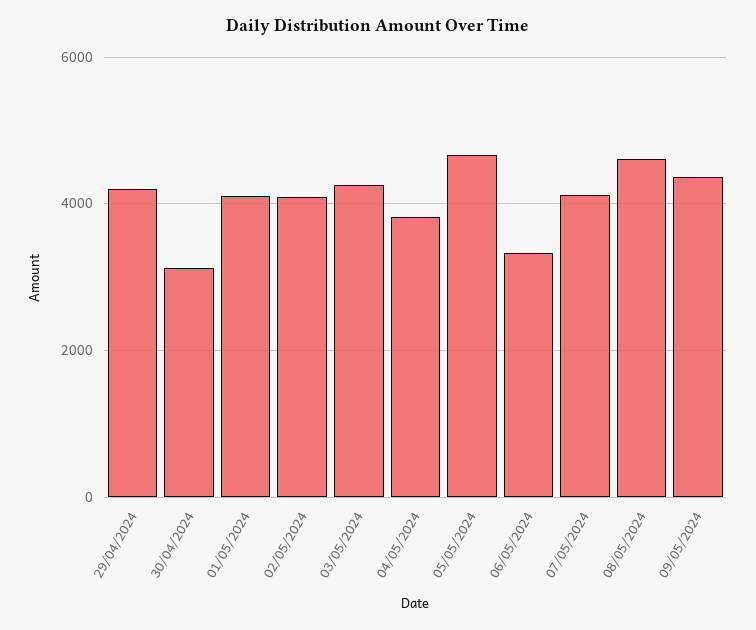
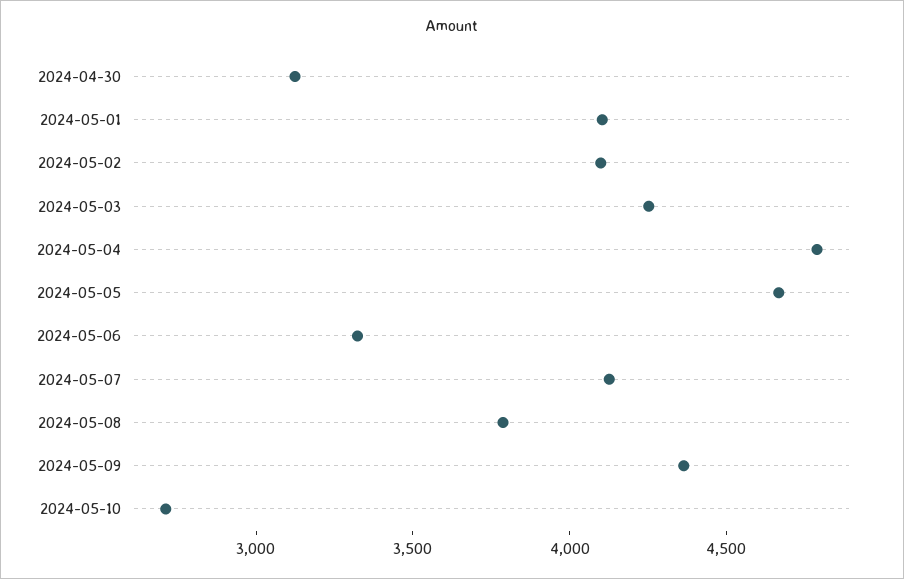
29/04/2024: 4200 -> none
04/05/2024: 3800 -> 4800
08/05/2024: 4600 -> 3800
2024-05-10: none -> 2700

